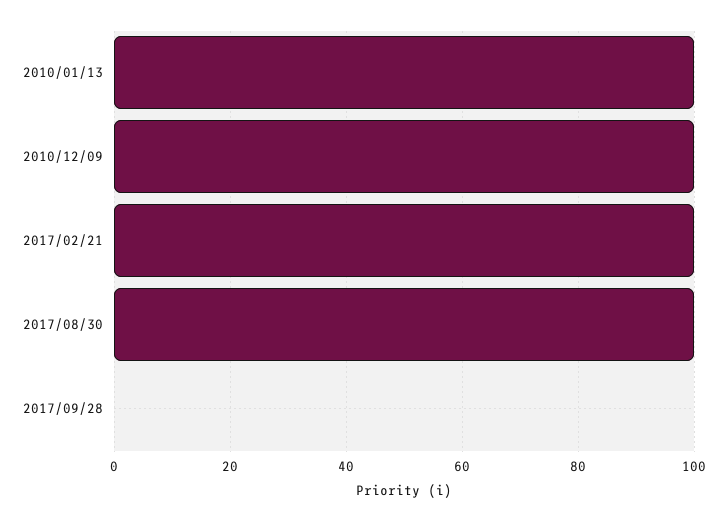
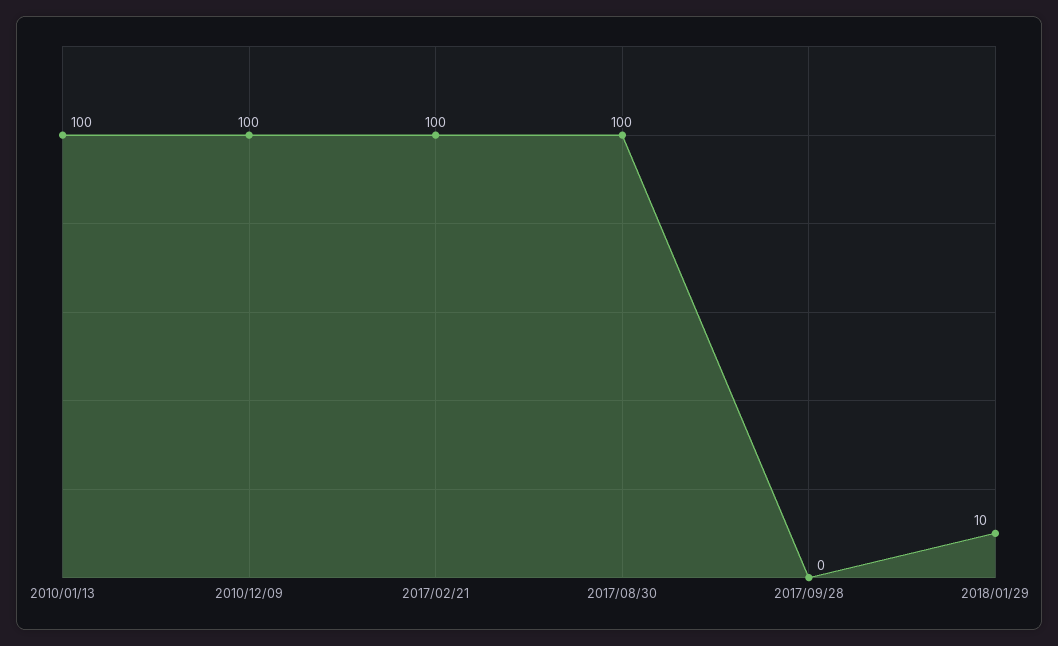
2018/01/29: none -> 10

